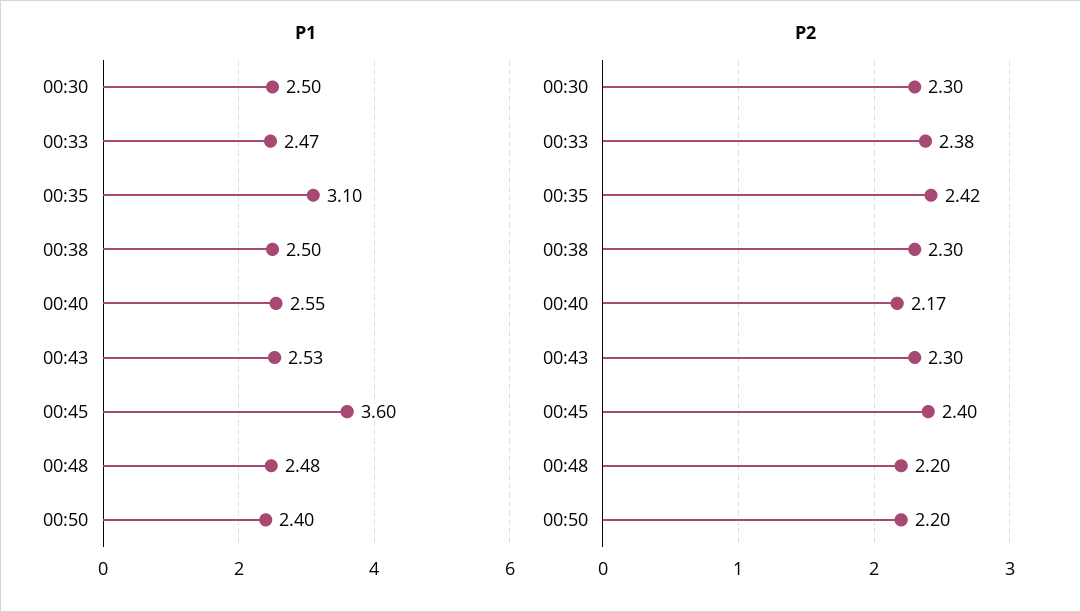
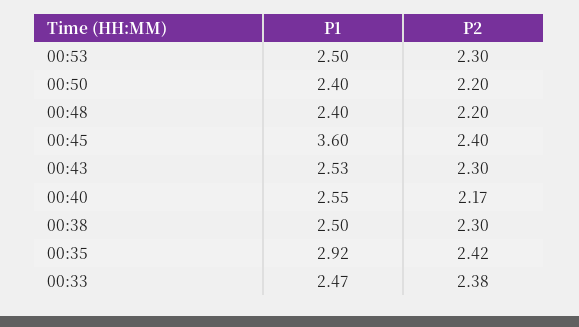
P1, 00:30: 2.5 -> none
P1, 00:35: 3.1 -> 2.92
P1, 00:48: 2.48 -> 2.4
P2, 00:30: 2.3 -> none
P1, 00:53: none -> 2.5
P2, 00:53: none -> 2.3

